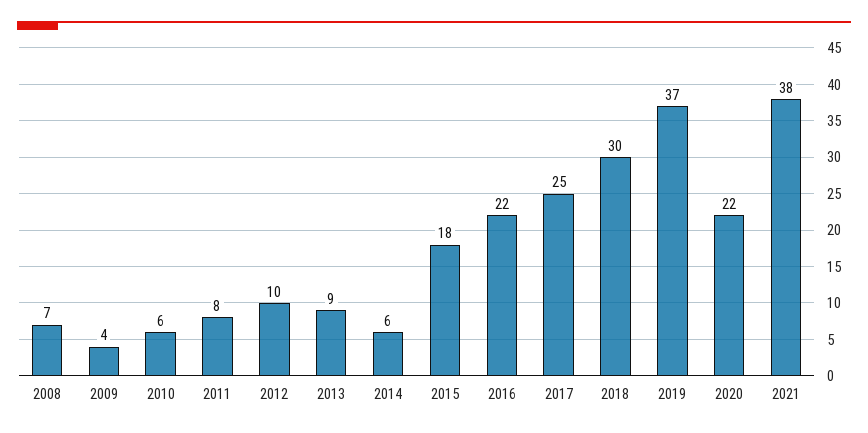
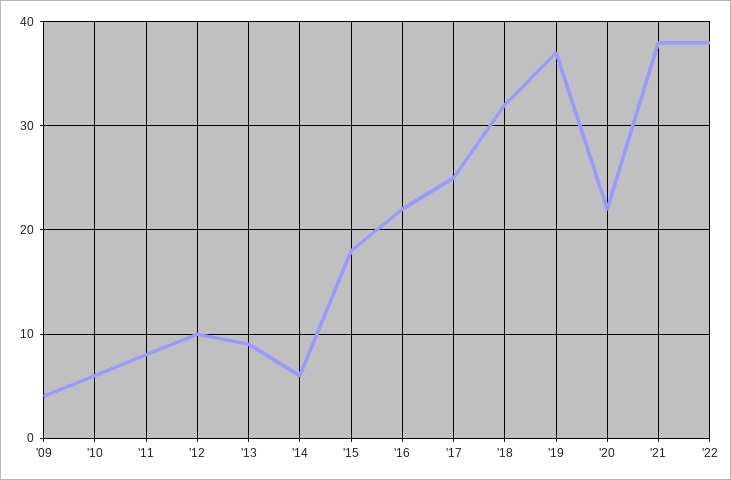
2008: 7 -> none
2018: 30 -> 32
'22: none -> 38

